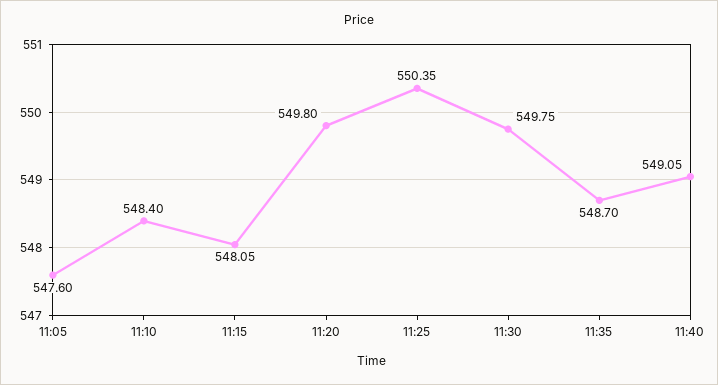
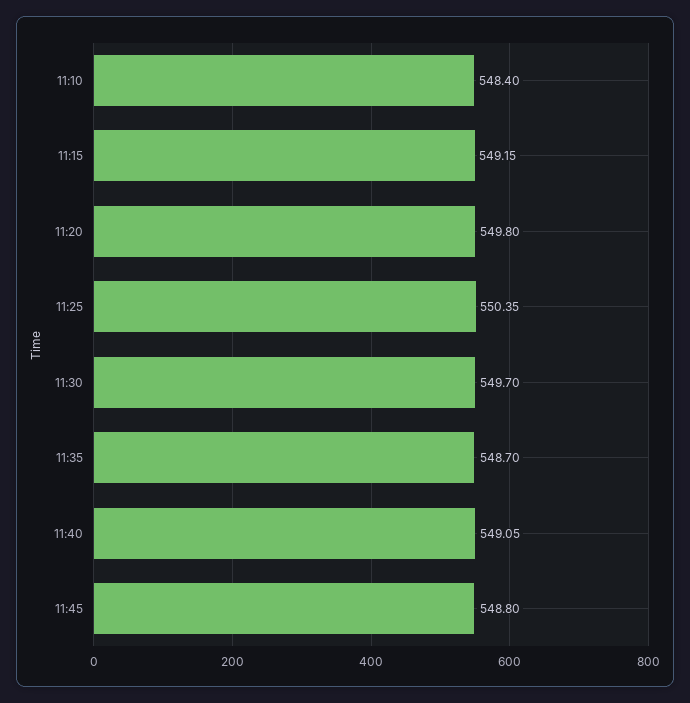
11:05: 547.6 -> none
11:15: 548.05 -> 549.15
11:30: 549.75 -> 549.7
11:45: none -> 548.8

